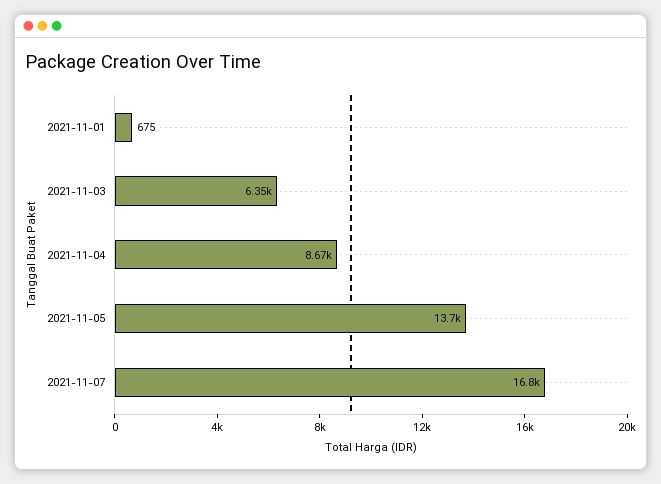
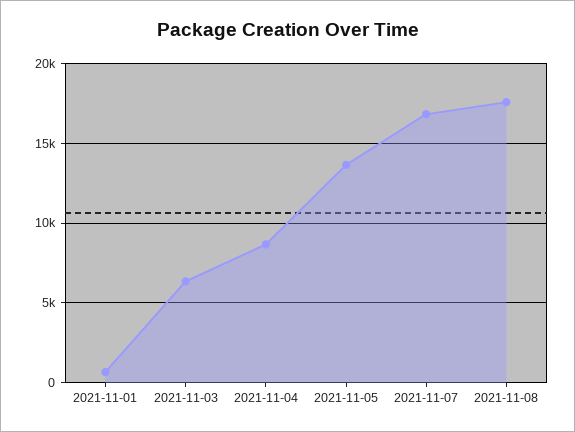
2021-11-08: none -> 17500

